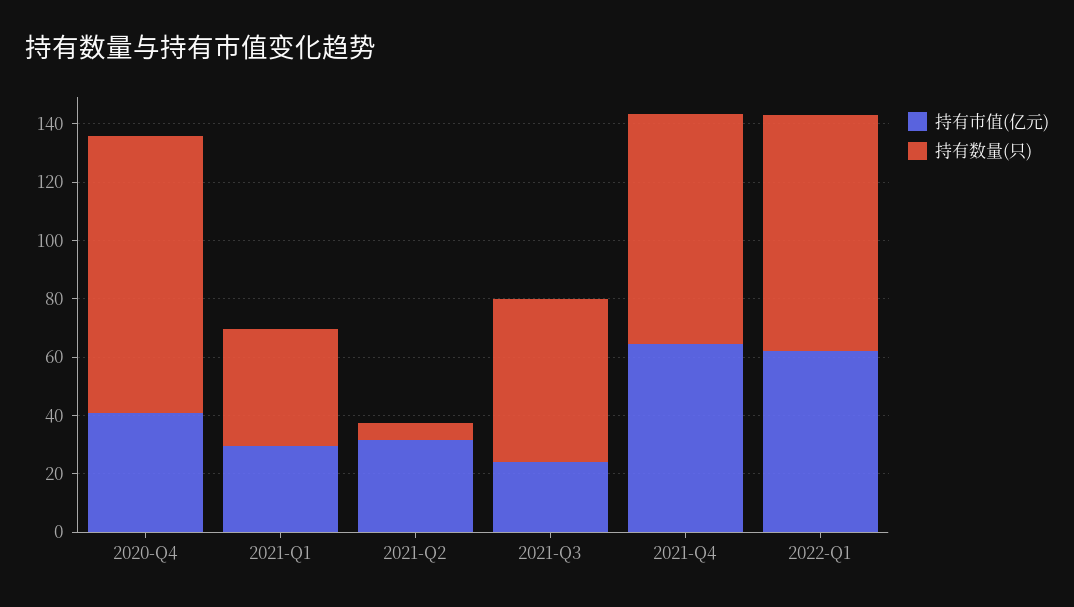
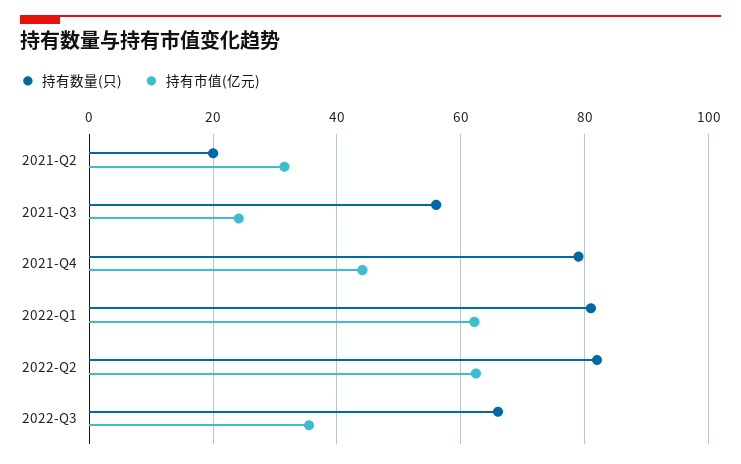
持有市值(亿元), 2020-Q4: 40 -> none
持有数量(只), 2020-Q4: 95 -> none
持有市值(亿元), 2021-Q1: 30 -> none
持有数量(只), 2021-Q1: 40 -> none
持有数量(只), 2021-Q2: 5 -> 20
持有市值(亿元), 2021-Q4: 65 -> 44
持有数量(只), 2022-Q2: none -> 82
持有市值(亿元), 2022-Q2: none -> 62
持有数量(只), 2022-Q3: none -> 66
持有市值(亿元), 2022-Q3: none -> 36

